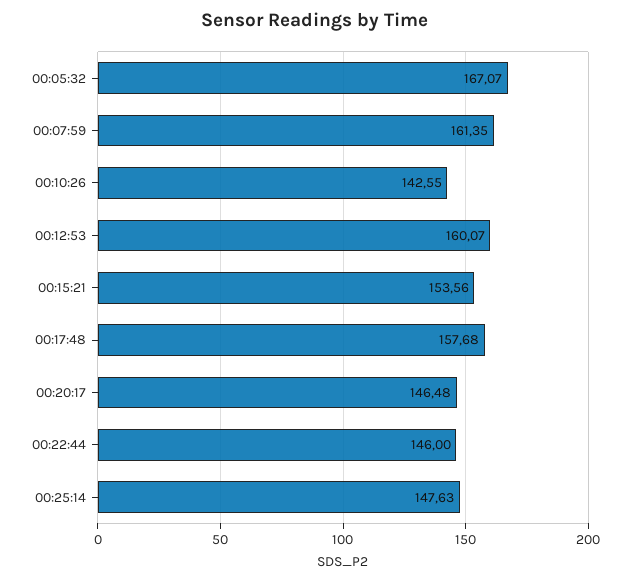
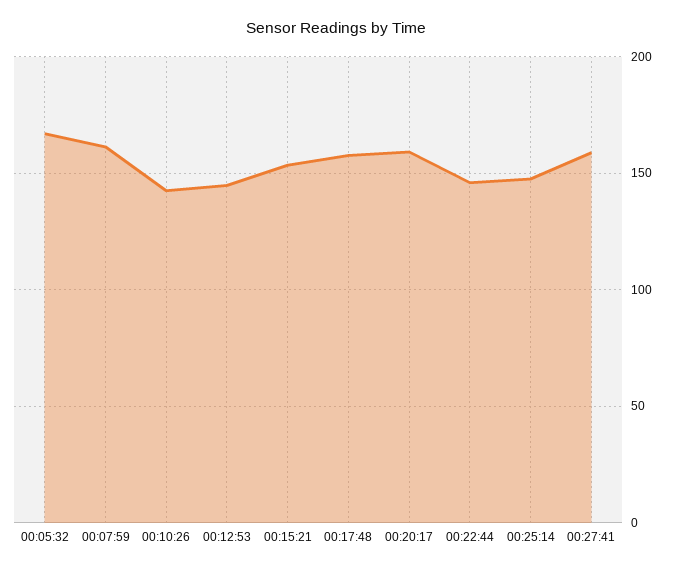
00:12:53: 160.07 -> 145
00:20:17: 146.48 -> 160
00:27:41: none -> 160

